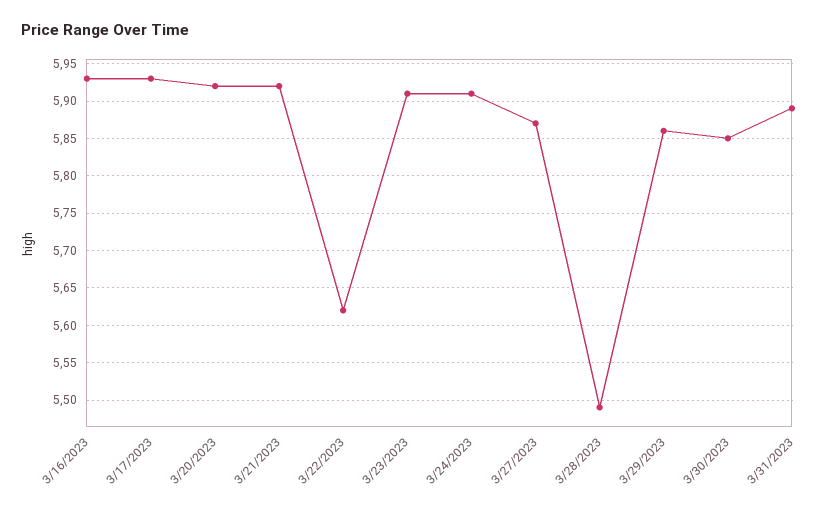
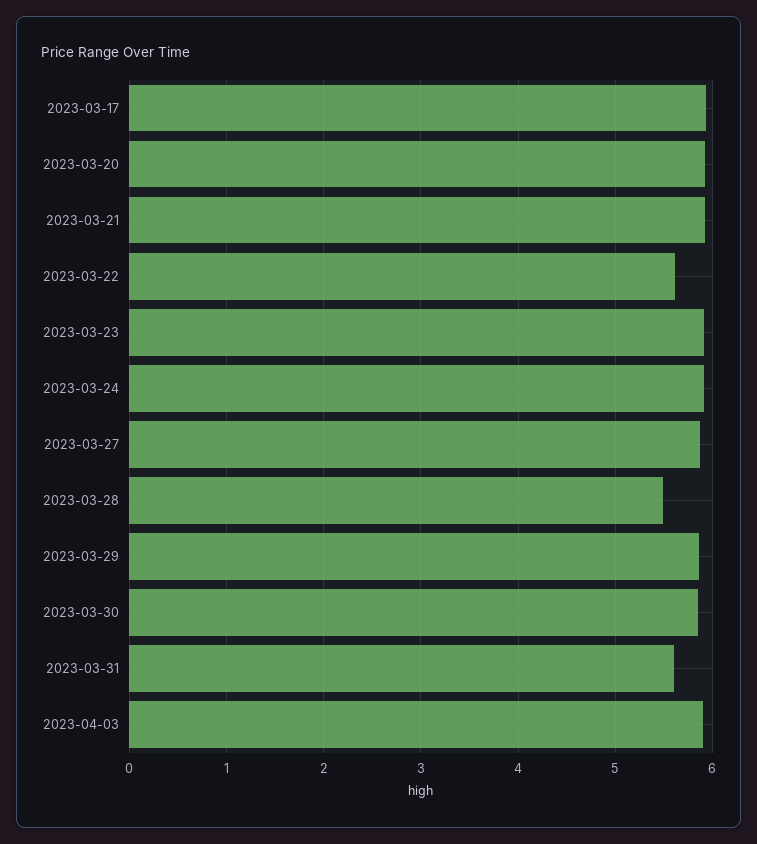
3/16/2023: 5.93 -> none
3/31/2023: 5.89 -> 5.6
2023-04-03: none -> 5.9

